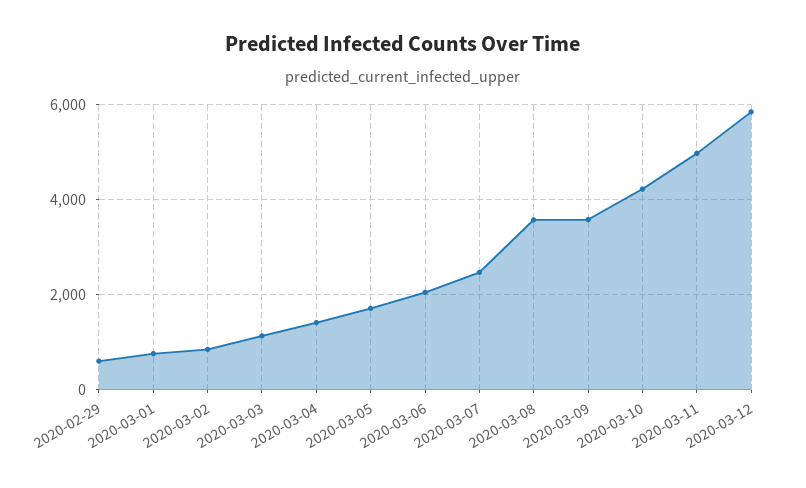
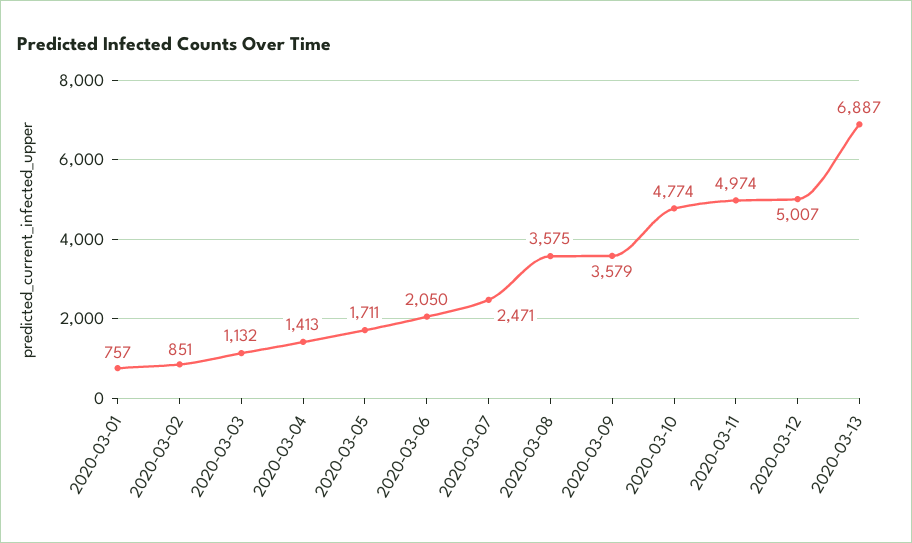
2020-02-29: 600 -> none
2020-03-10: 4200 -> 4774
2020-03-12: 5800 -> 5007
2020-03-13: none -> 6887

